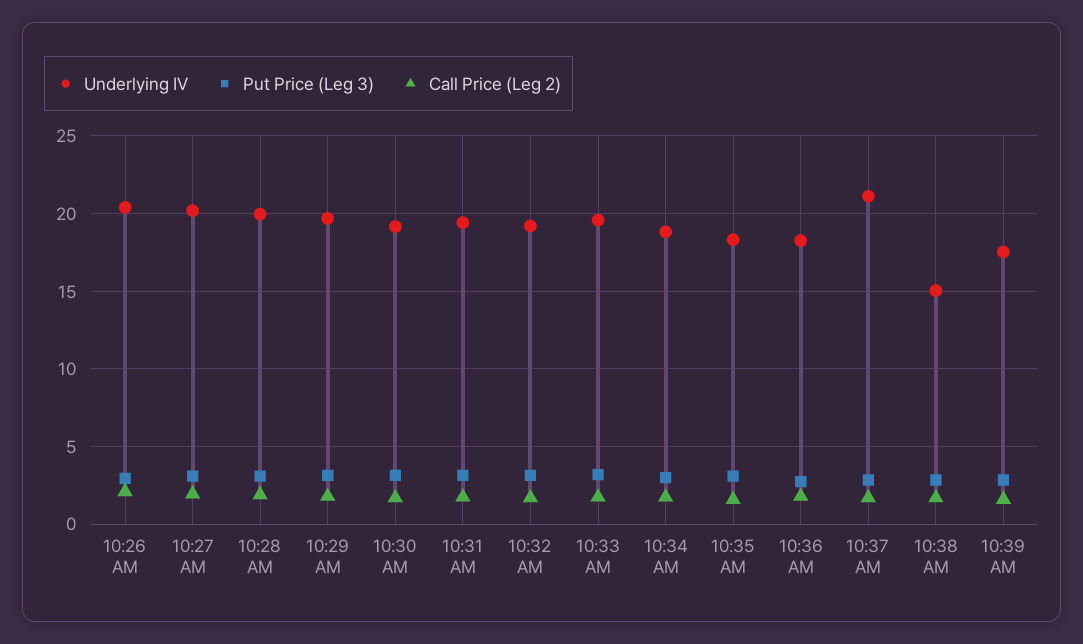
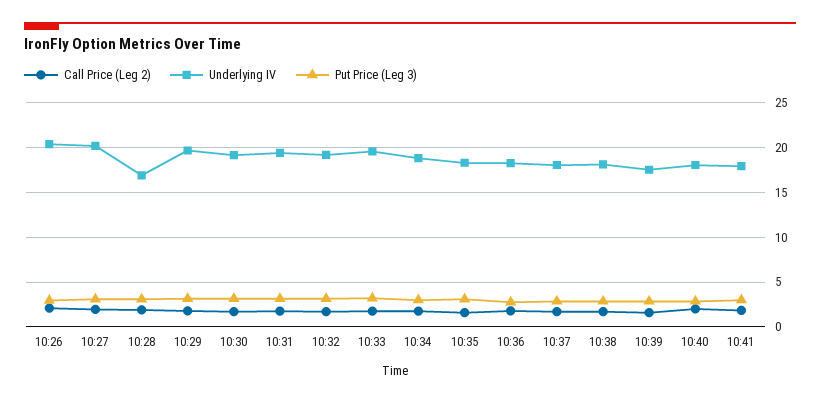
Underlying IV, 10:28 AM: 20 -> 17
Underlying IV, 10:37 AM: 21 -> 18
Underlying IV, 10:38 AM: 15 -> 18
Call Price (Leg 2), 10:40: none -> 2
Underlying IV, 10:40: none -> 18
Put Price (Leg 3), 10:40: none -> 3
Call Price (Leg 2), 10:41: none -> 2
Underlying IV, 10:41: none -> 18
Put Price (Leg 3), 10:41: none -> 3

